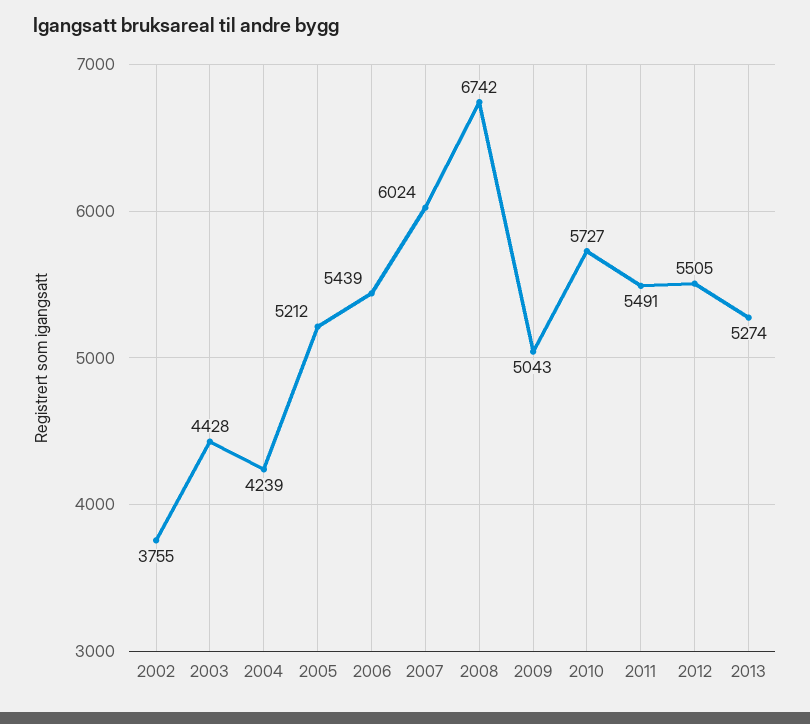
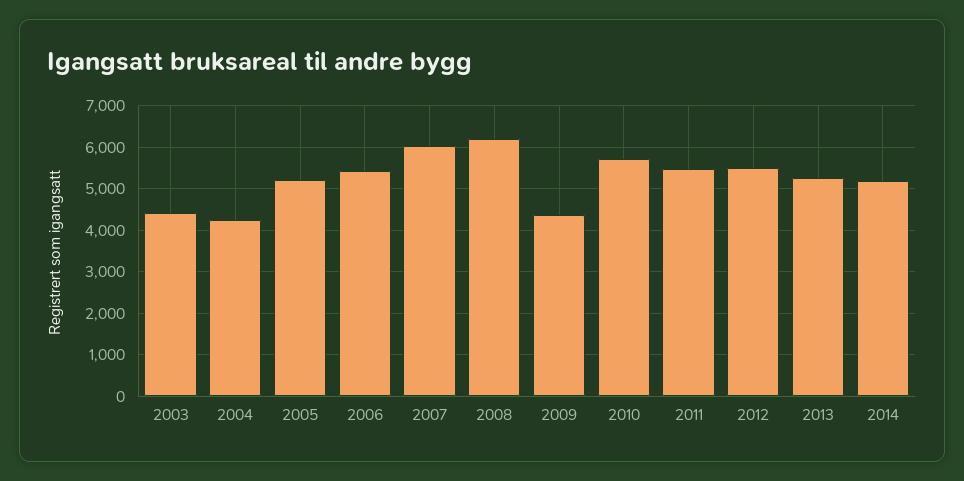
2002: 3755 -> none
2008: 6742 -> 6200
2009: 5043 -> 4400
2014: none -> 5200

